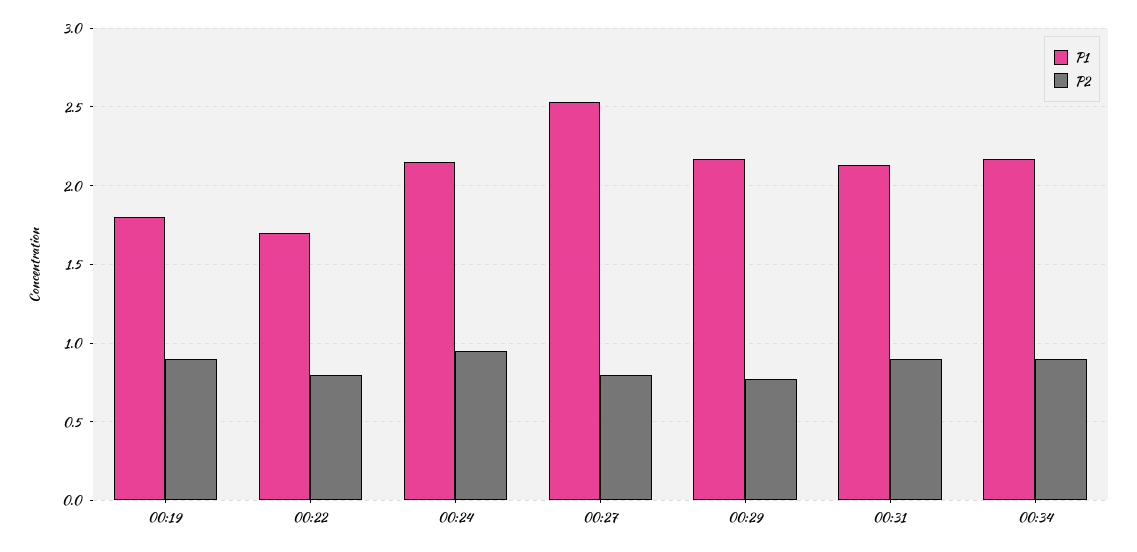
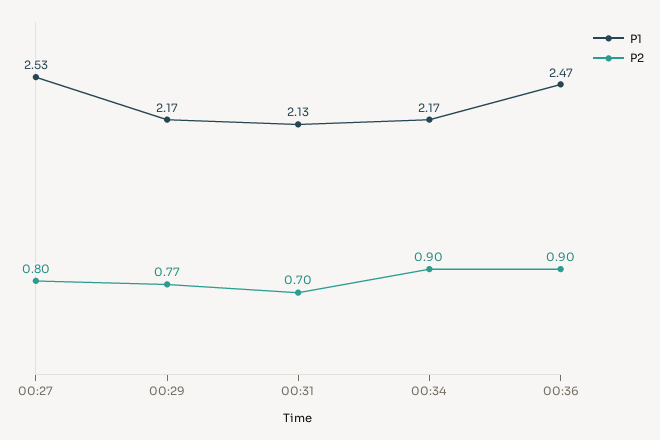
P1, 00:19: 1.8 -> none
P2, 00:19: 0.9 -> none
P1, 00:22: 1.7 -> none
P2, 00:22: 0.8 -> none
P1, 00:24: 2.15 -> none
P2, 00:24: 0.95 -> none
P2, 00:31: 0.9 -> 0.7
P1, 00:36: none -> 2.47
P2, 00:36: none -> 0.9

